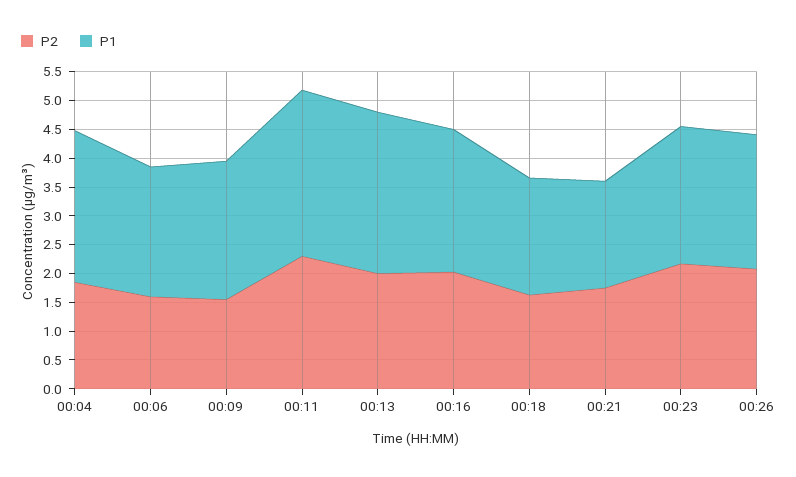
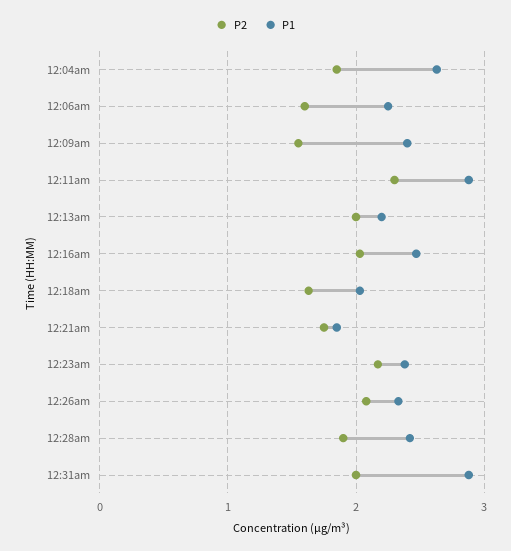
P1, 00:13: 2.75 -> 2.2
P2, 12:28am: none -> 1.9
P1, 12:28am: none -> 2.4
P2, 12:31am: none -> 2
P1, 12:31am: none -> 2.9

